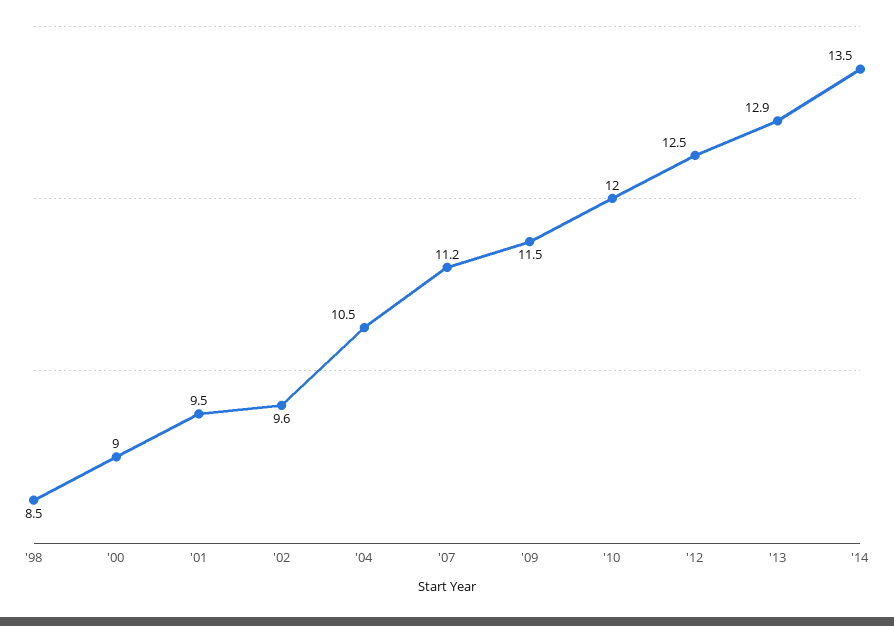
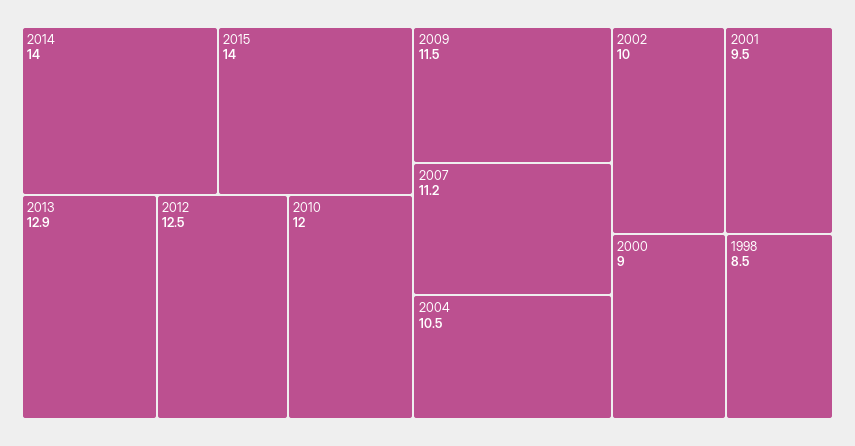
'02: 9.6 -> 10
'14: 13.5 -> 14
2015: none -> 14

